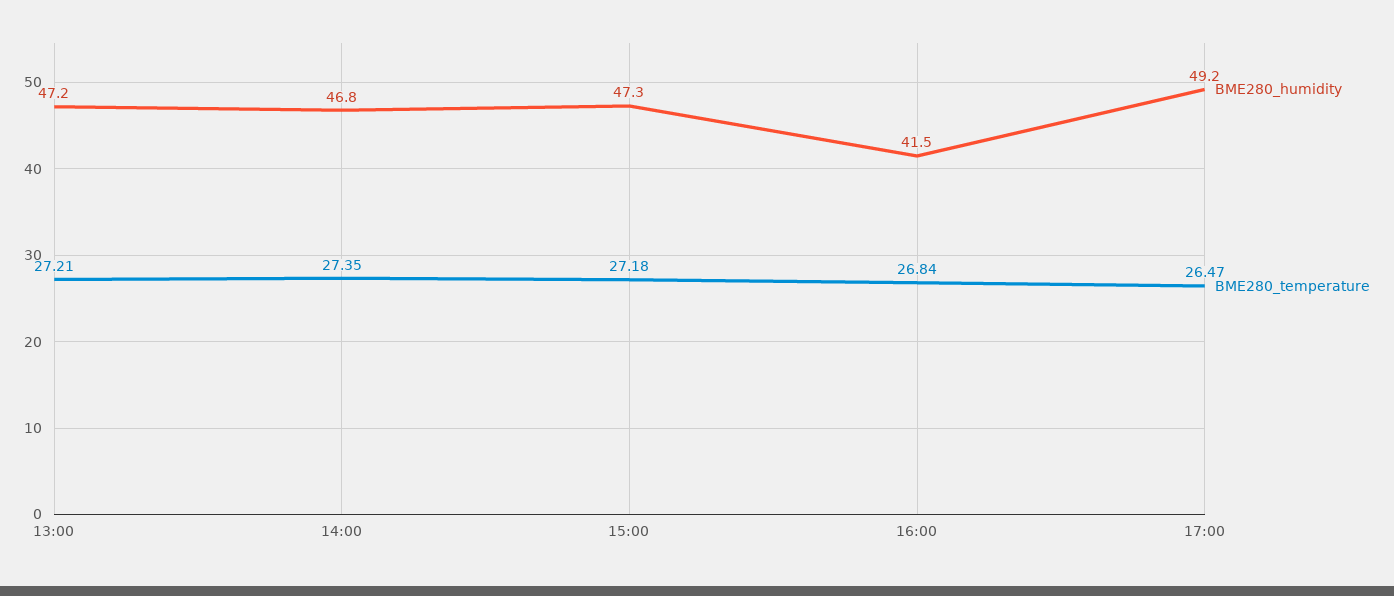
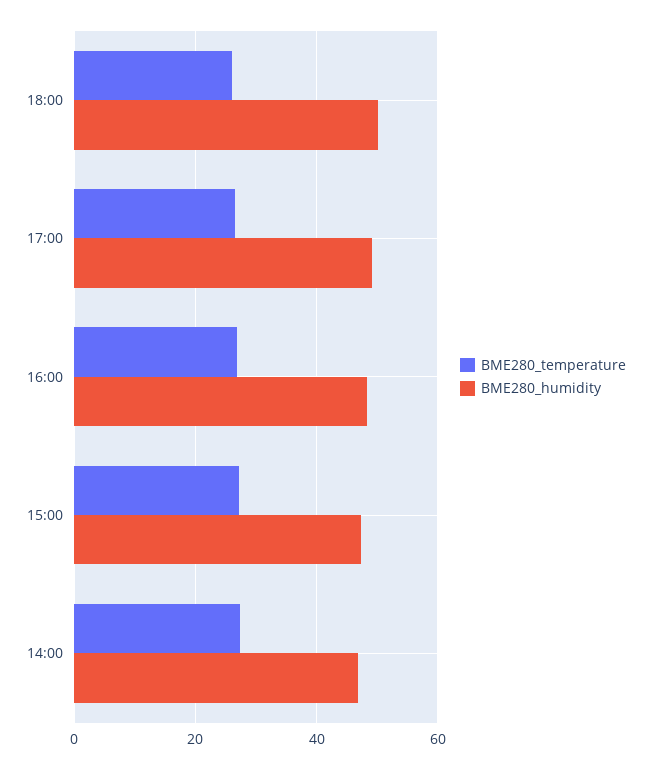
BME280_humidity, 13:00: 47.2 -> none
BME280_temperature, 13:00: 27.21 -> none
BME280_humidity, 16:00: 41.5 -> 48
BME280_temperature, 18:00: none -> 26
BME280_humidity, 18:00: none -> 50

